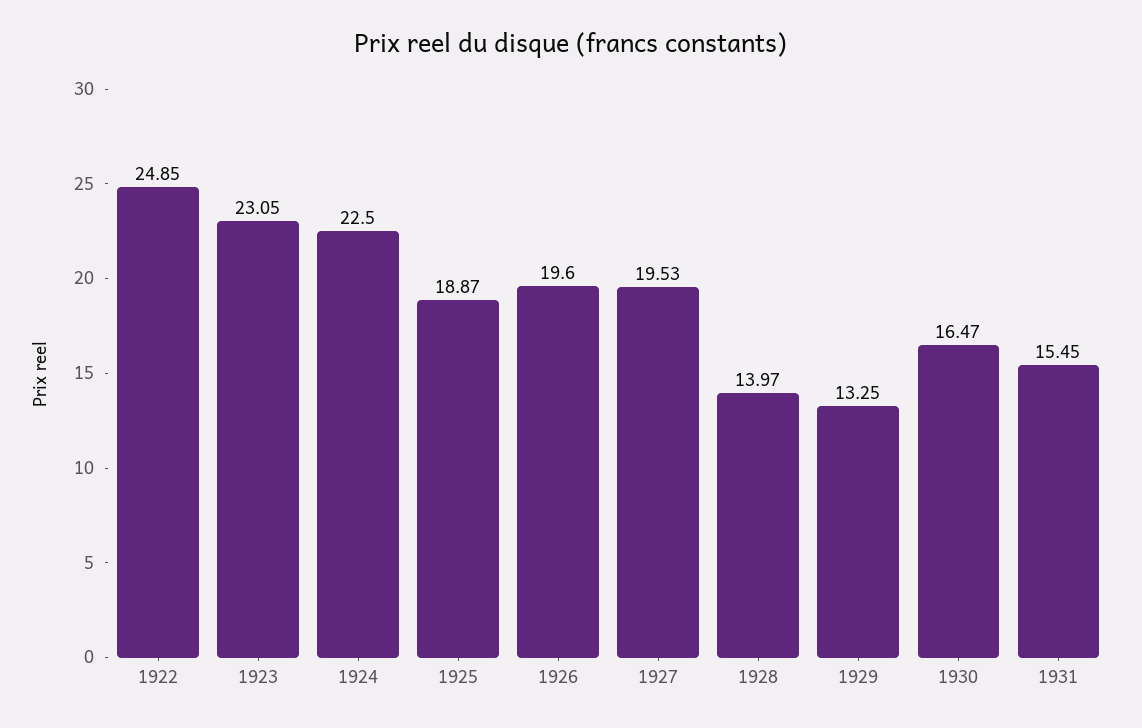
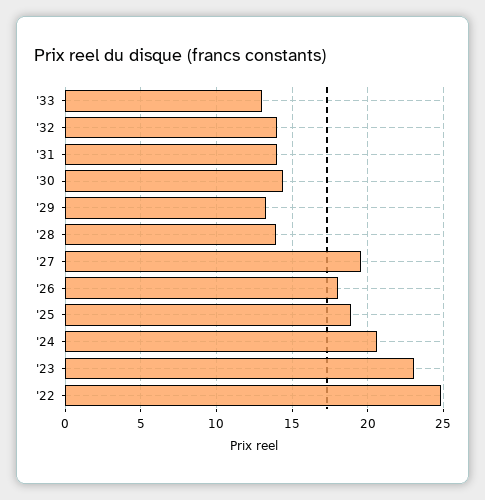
1924: 22.5 -> 20.5
1926: 19.6 -> 18
1930: 16.47 -> 14.5
1931: 15.45 -> 14
'33: none -> 13
'32: none -> 14

